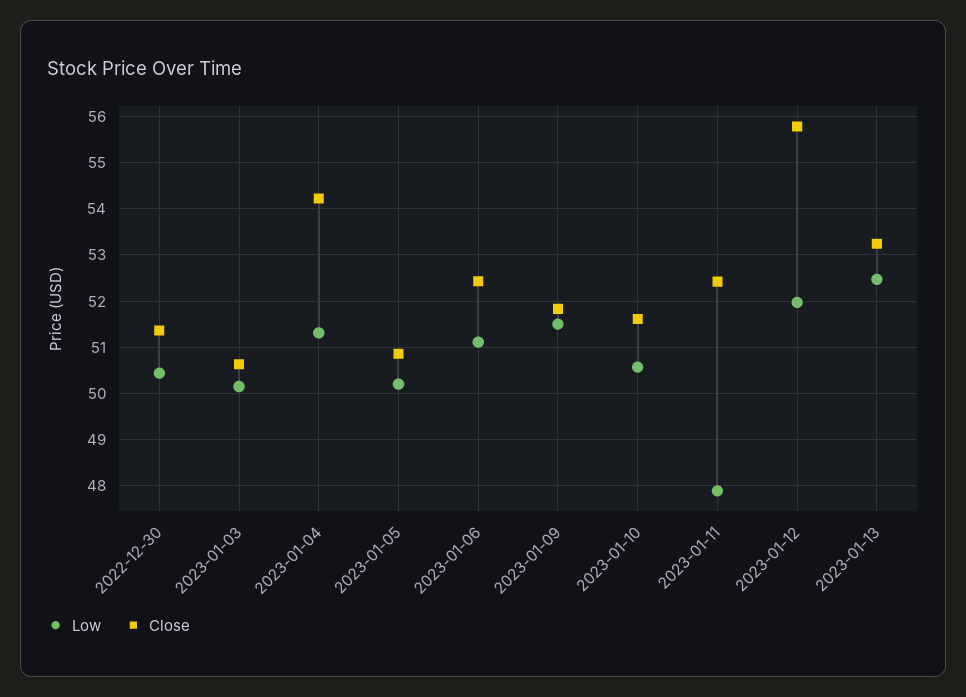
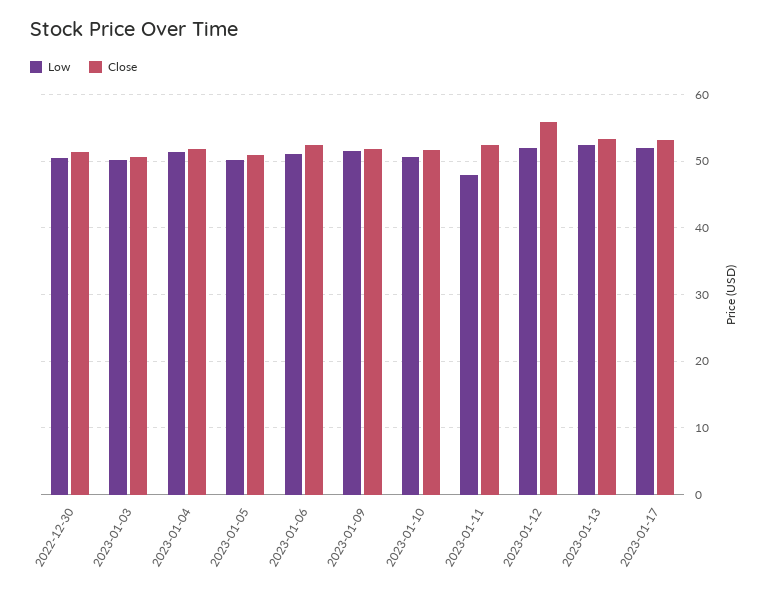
Close, 2023-01-04: 54.2 -> 52
Low, 2023-01-17: none -> 52
Close, 2023-01-17: none -> 53

